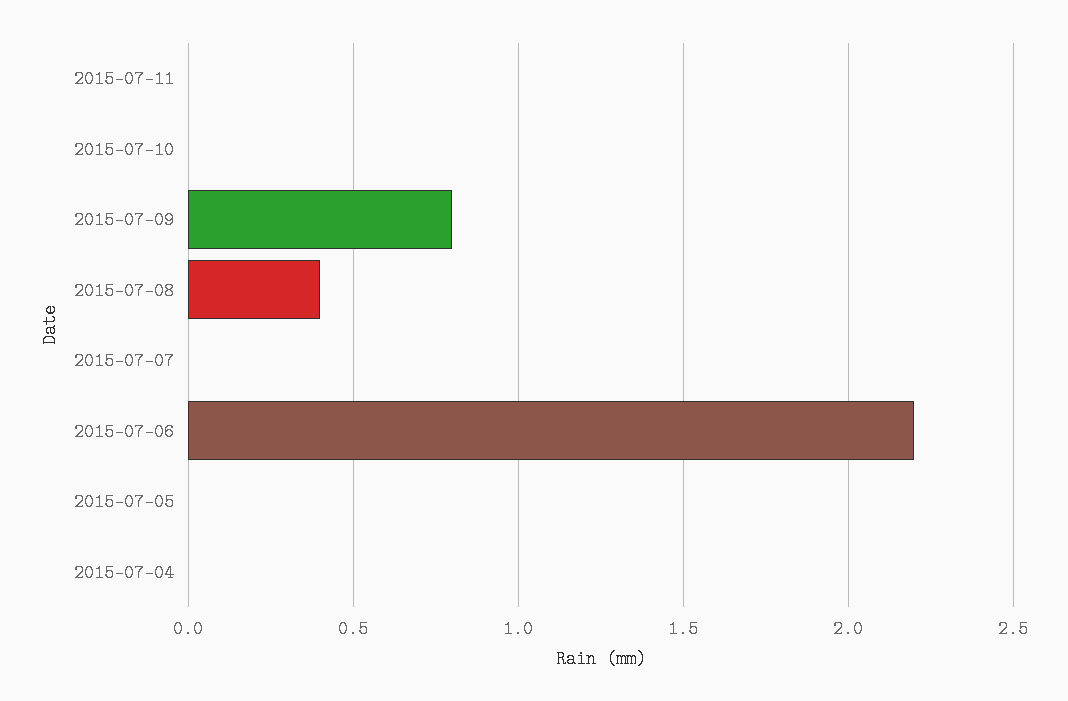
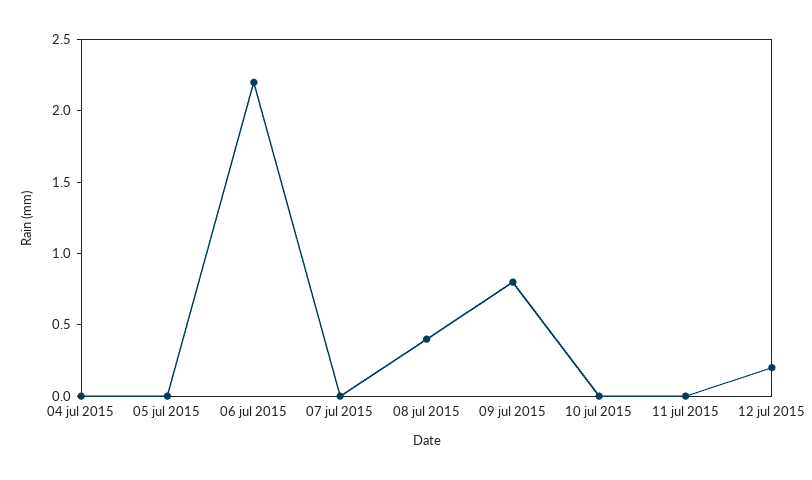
12 jul 2015: none -> 0.2

